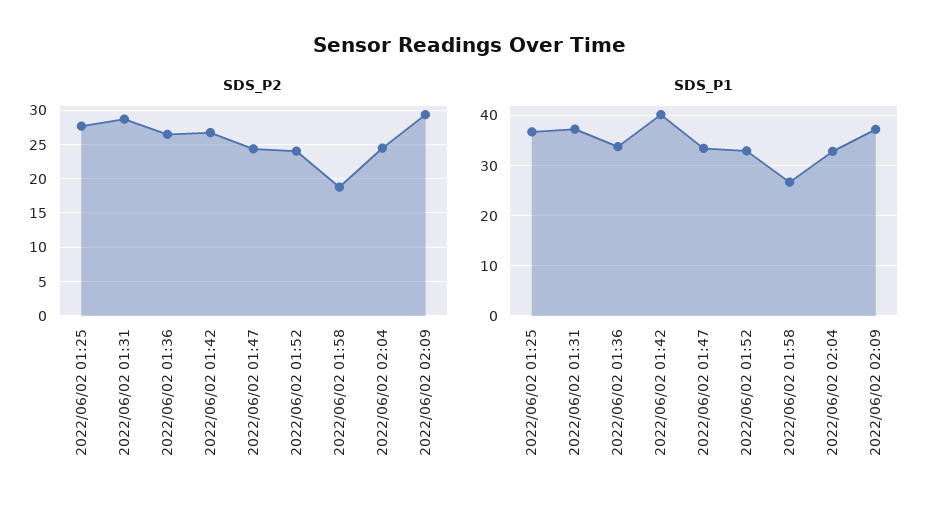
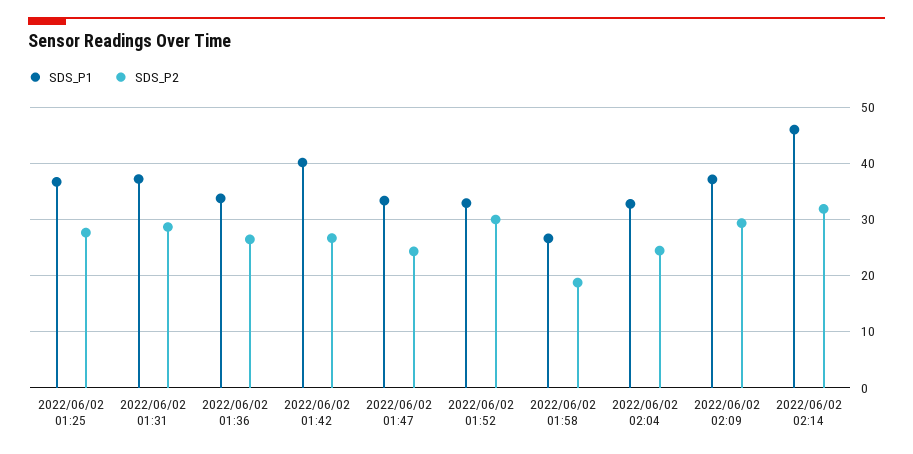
SDS_P2, 2022/06/02 01:52: 24 -> 30
SDS_P1, 2022/06/02 02:14: none -> 46
SDS_P2, 2022/06/02 02:14: none -> 32

